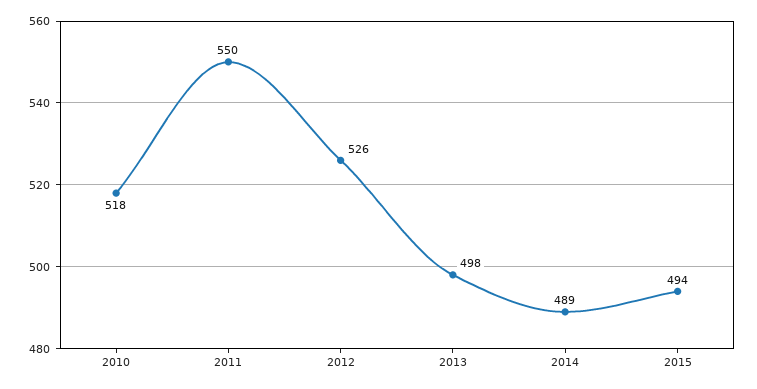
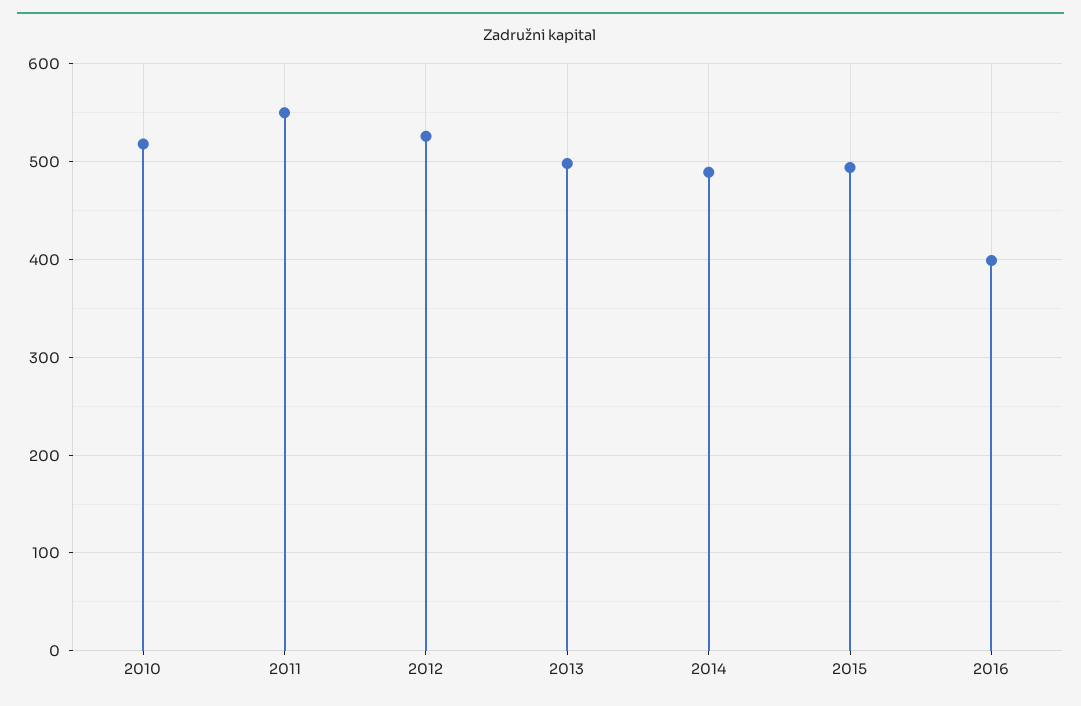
2016: none -> 400

